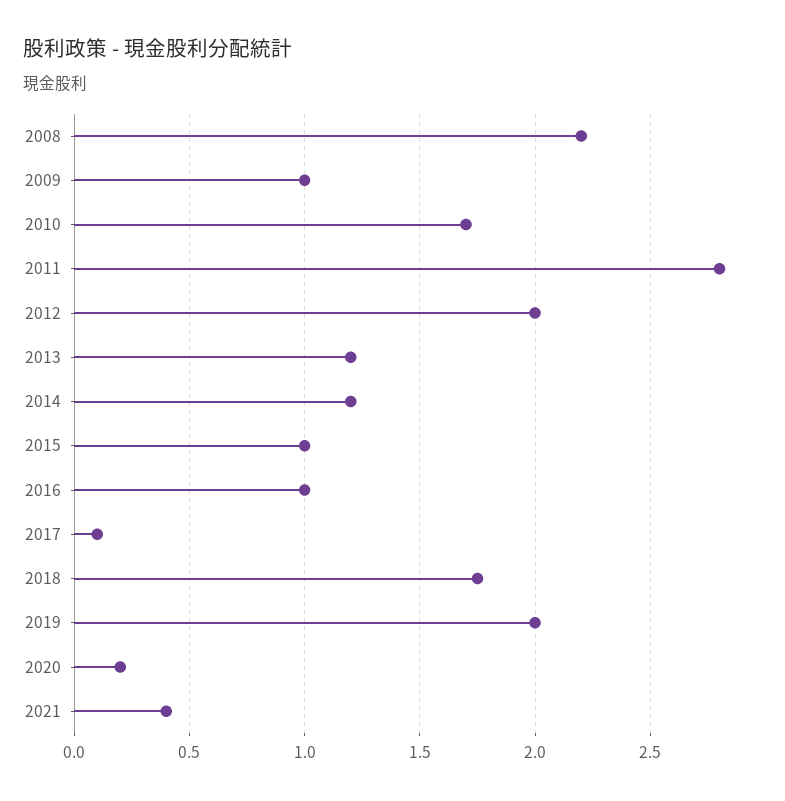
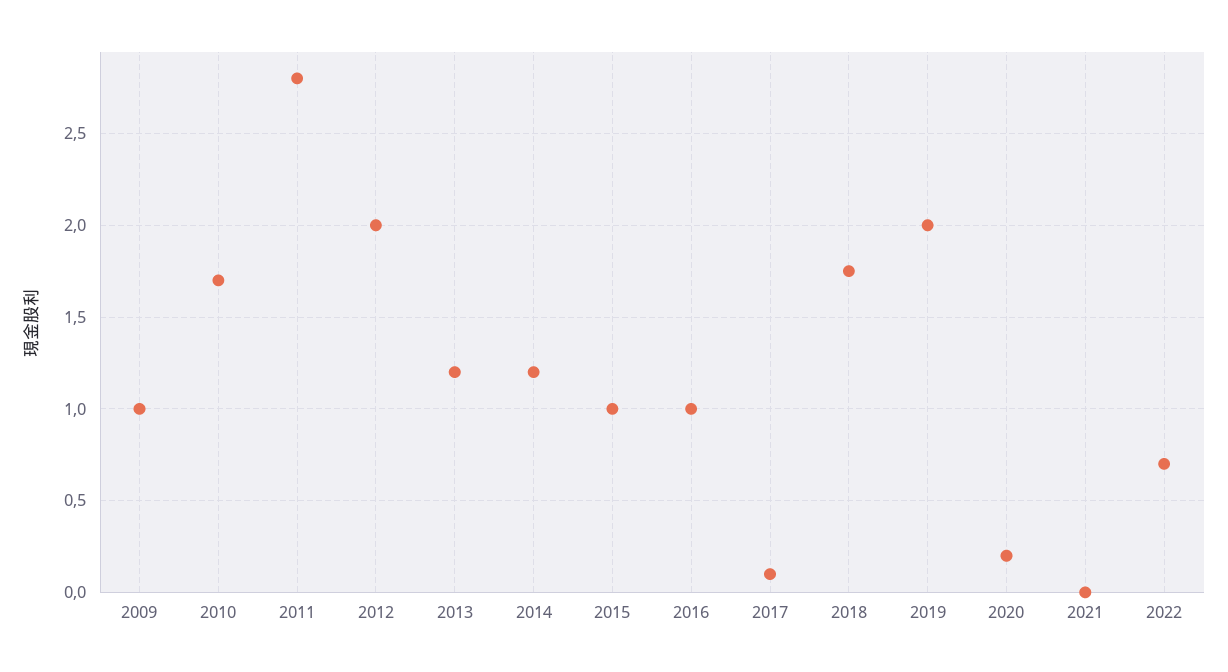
2008: 2.2 -> none
2021: 0.4 -> 0
2022: none -> 0.7

